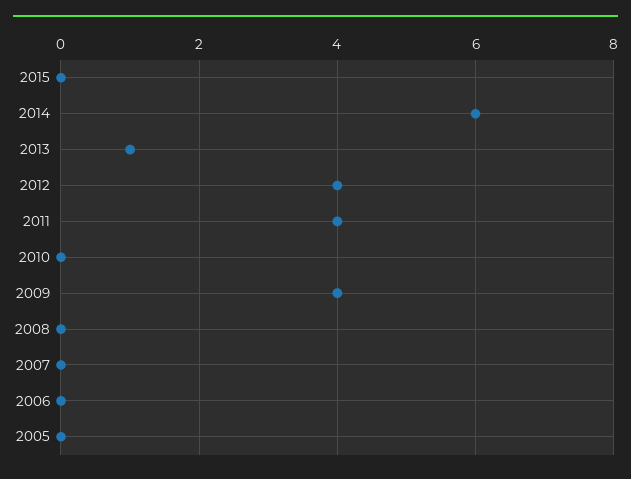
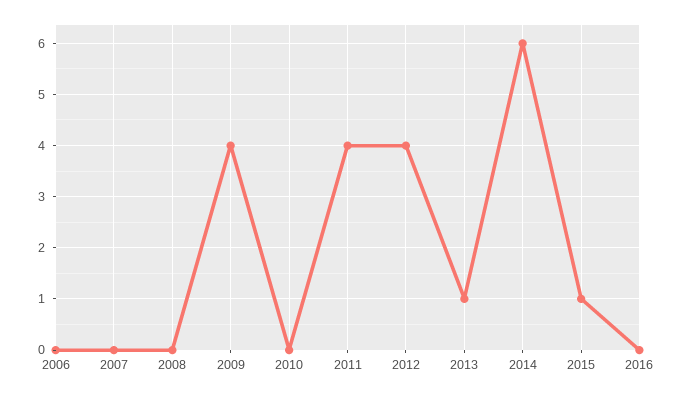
2015: 0 -> 1
2005: 0 -> none
2016: none -> 0

